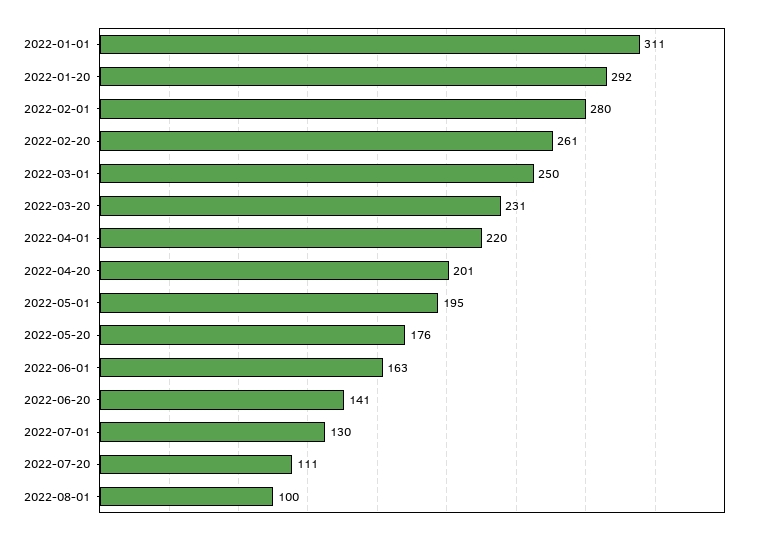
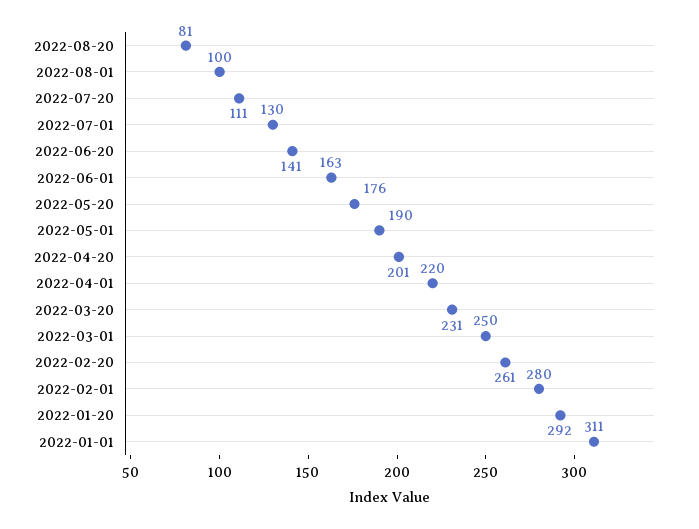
2022-05-01: 195 -> 190
2022-08-20: none -> 81

